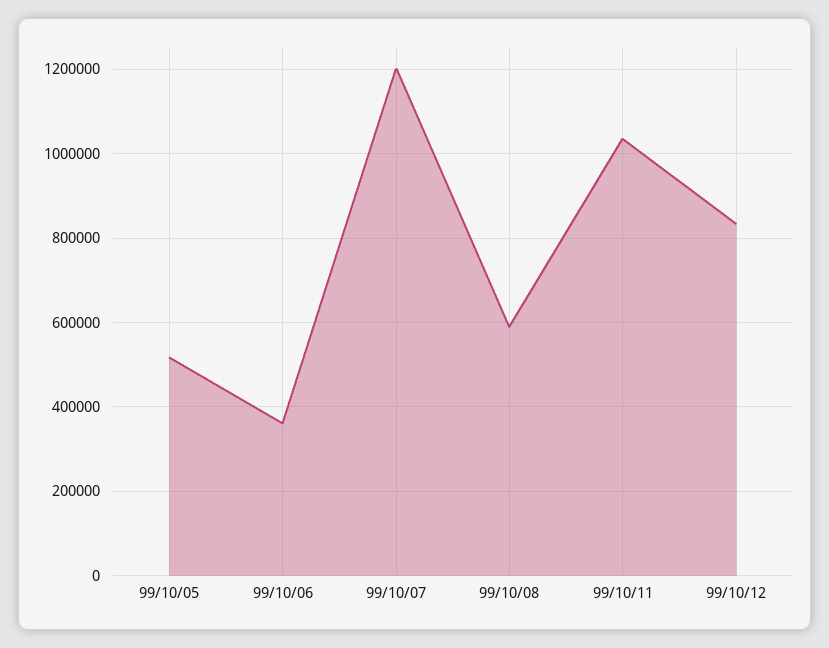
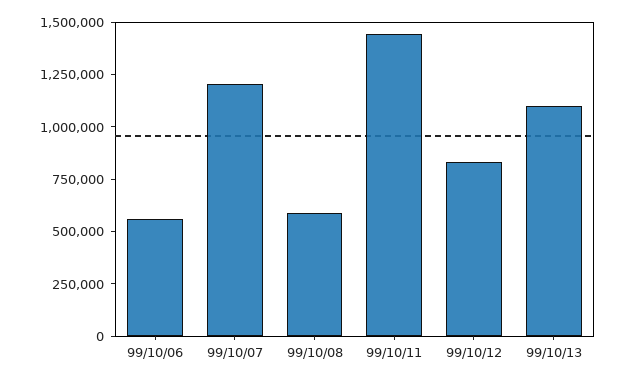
99/10/05: 520000 -> none
99/10/06: 360000 -> 550000
99/10/11: 1040000 -> 1450000
99/10/13: none -> 1100000

